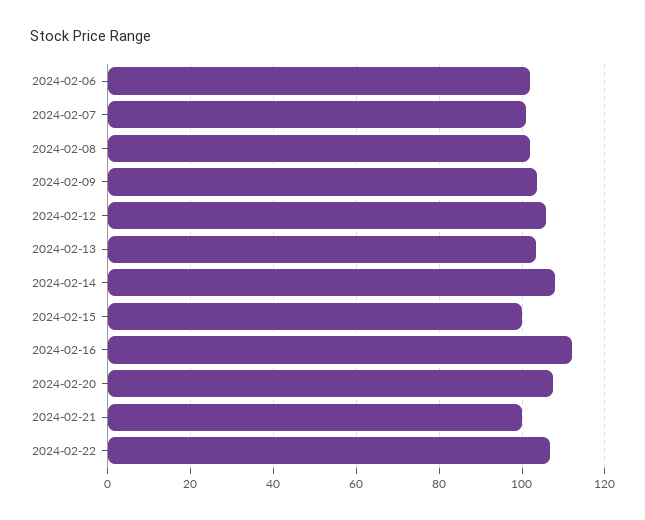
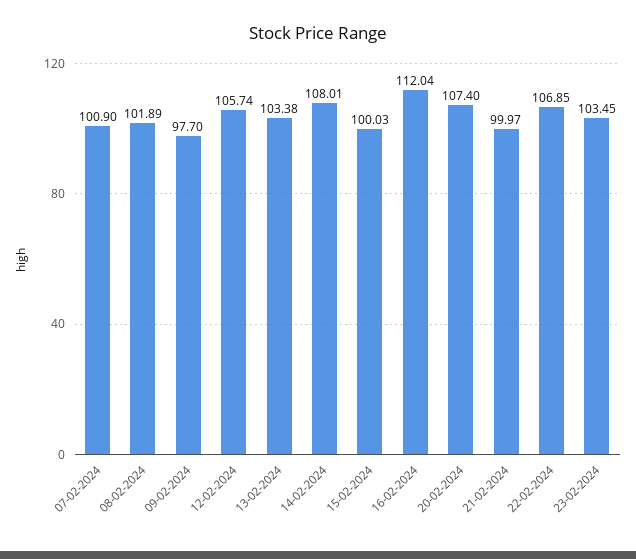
2024-02-06: 102 -> none
2024-02-09: 104 -> 97.7
23-02-2024: none -> 103.45

